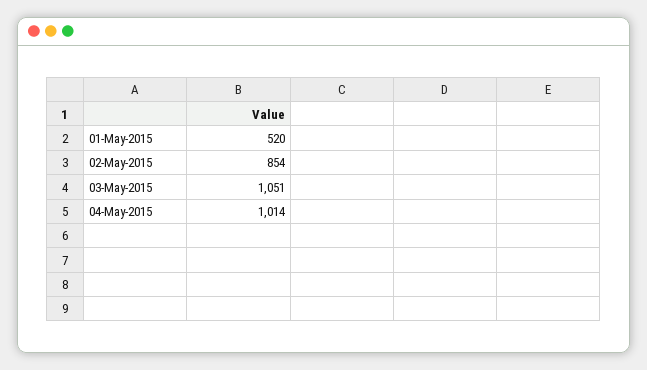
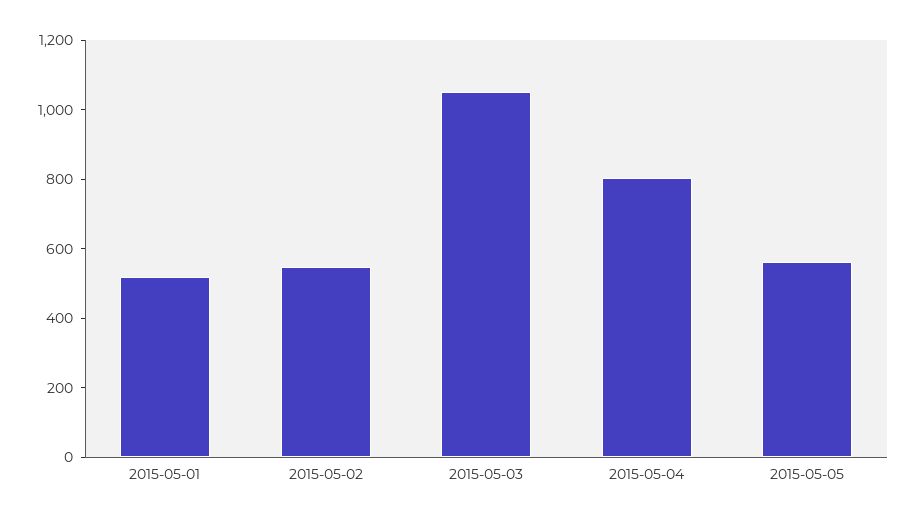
02-May-2015: 854 -> 550
04-May-2015: 1014 -> 800
2015-05-05: none -> 550

